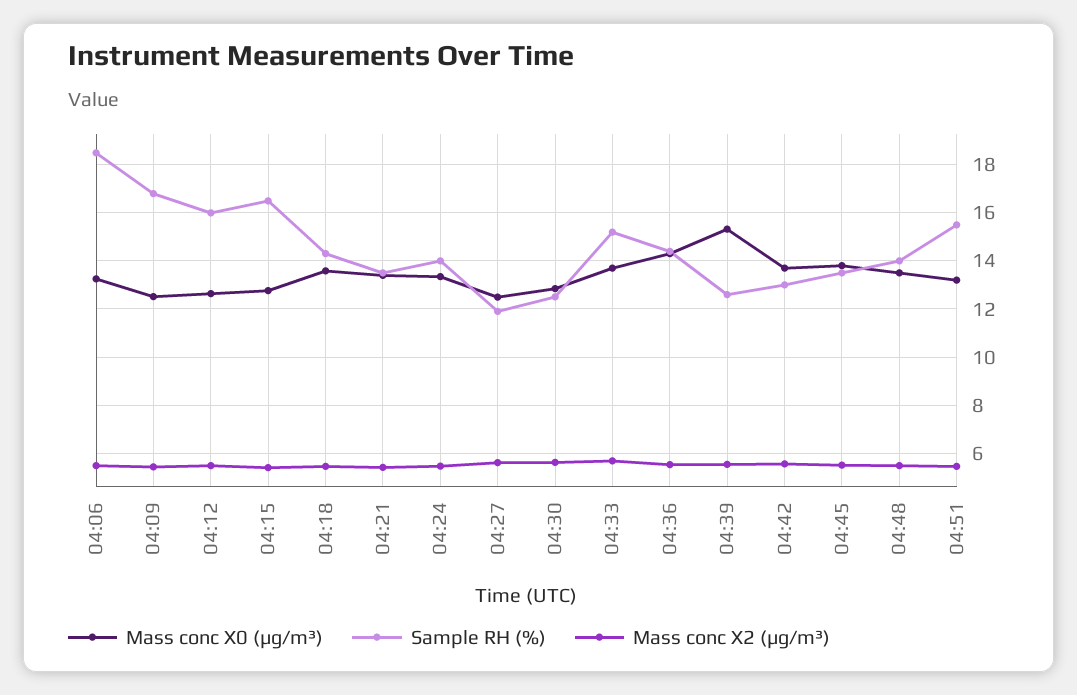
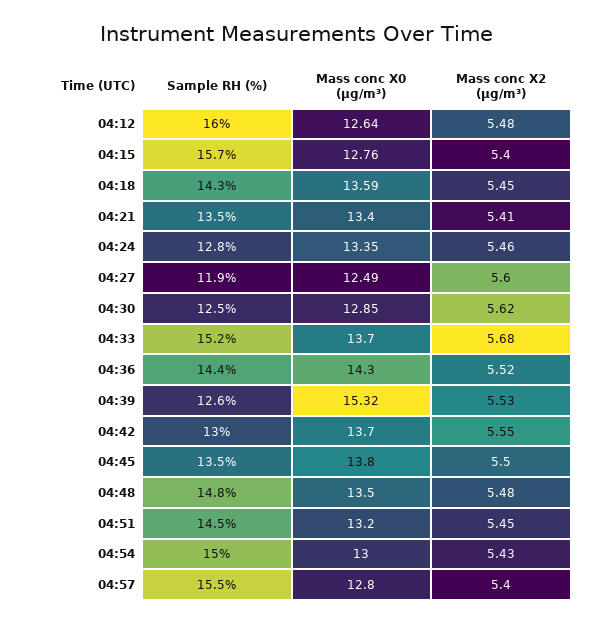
Mass conc X0 (μg/m³), 04:06: 13.25 -> none
Sample RH (%), 04:06: 18.5 -> none
Mass conc X2 (μg/m³), 04:06: 5.5 -> none
Mass conc X0 (μg/m³), 04:09: 12.5 -> none
Sample RH (%), 04:09: 16.75 -> none
Mass conc X2 (μg/m³), 04:09: 5.5 -> none
Sample RH (%), 04:15: 16.5 -> 15.7
Sample RH (%), 04:24: 14 -> 12.8
Sample RH (%), 04:48: 14 -> 14.8
Sample RH (%), 04:51: 15.5 -> 14.5
Sample RH (%), 04:54: none -> 15
Mass conc X0 (μg/m³), 04:54: none -> 13
Mass conc X2 (μg/m³), 04:54: none -> 5.43
Sample RH (%), 04:57: none -> 15.5
Mass conc X0 (μg/m³), 04:57: none -> 12.8
Mass conc X2 (μg/m³), 04:57: none -> 5.4

